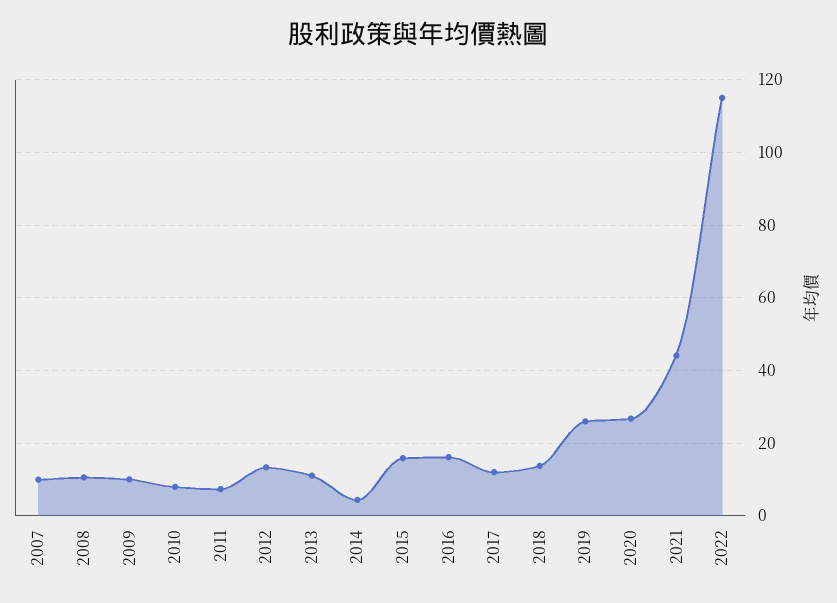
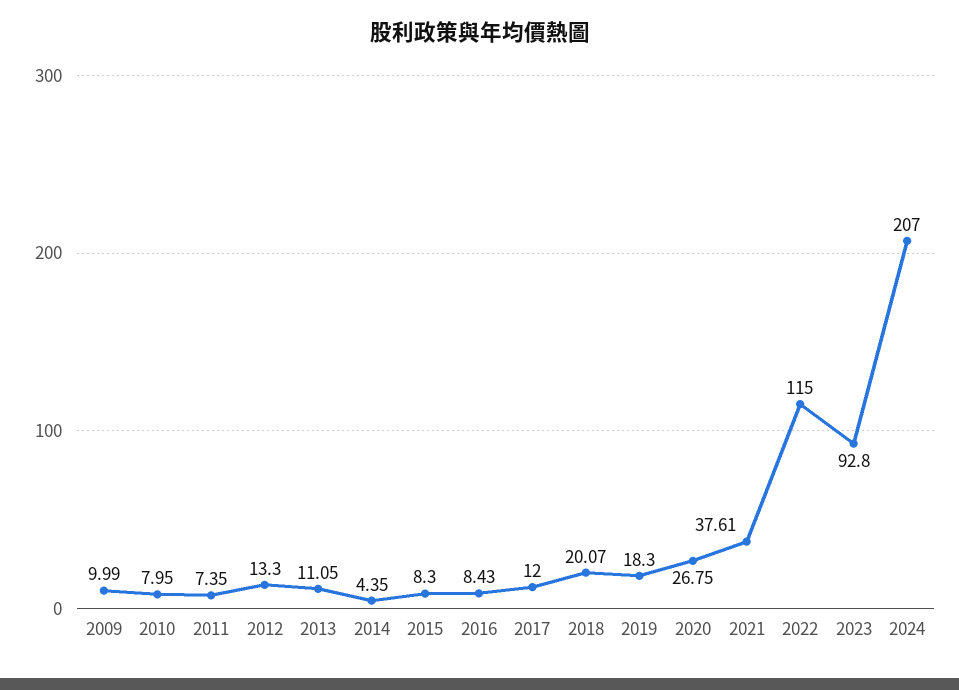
2007: 10 -> none
2008: 10 -> none
2015: 16 -> 8.3
2016: 16 -> 8.43
2018: 14 -> 20.07
2019: 26 -> 18.3
2021: 44 -> 37.61
2023: none -> 92.8
2024: none -> 207

